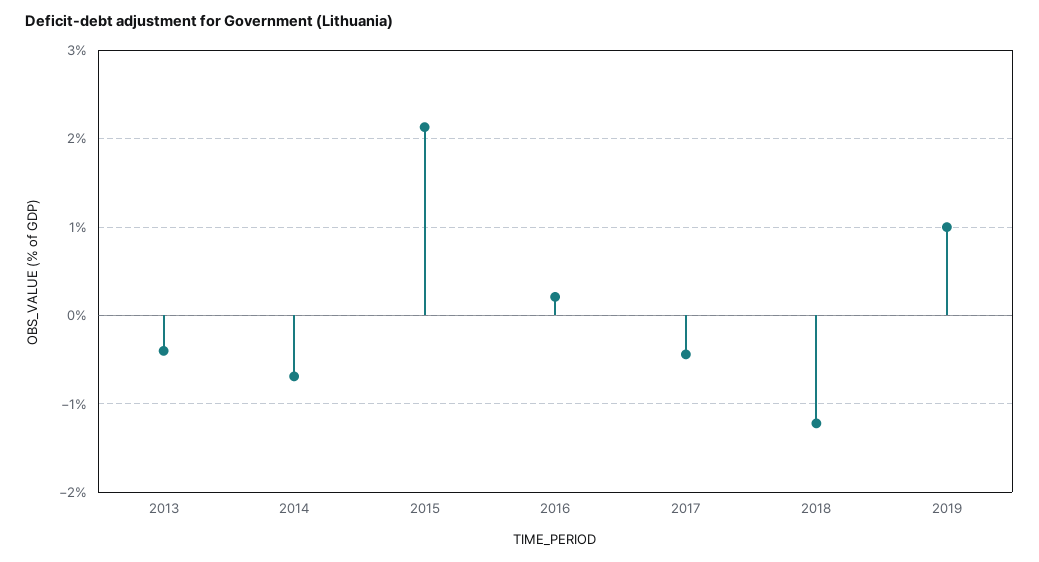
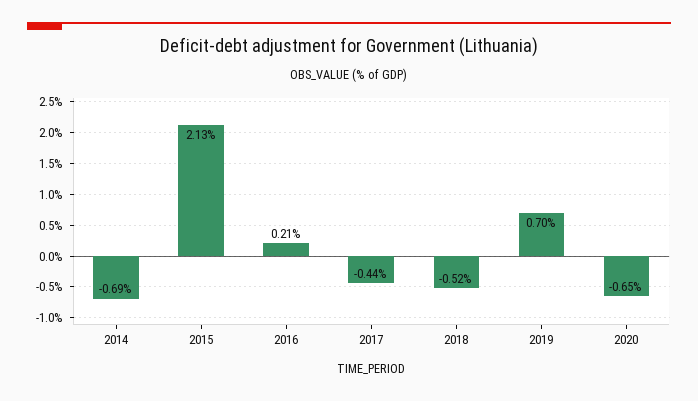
2013: -0.4 -> none
2018: -1.2 -> -0.52
2019: 1 -> 0.7
2020: none -> -0.65

